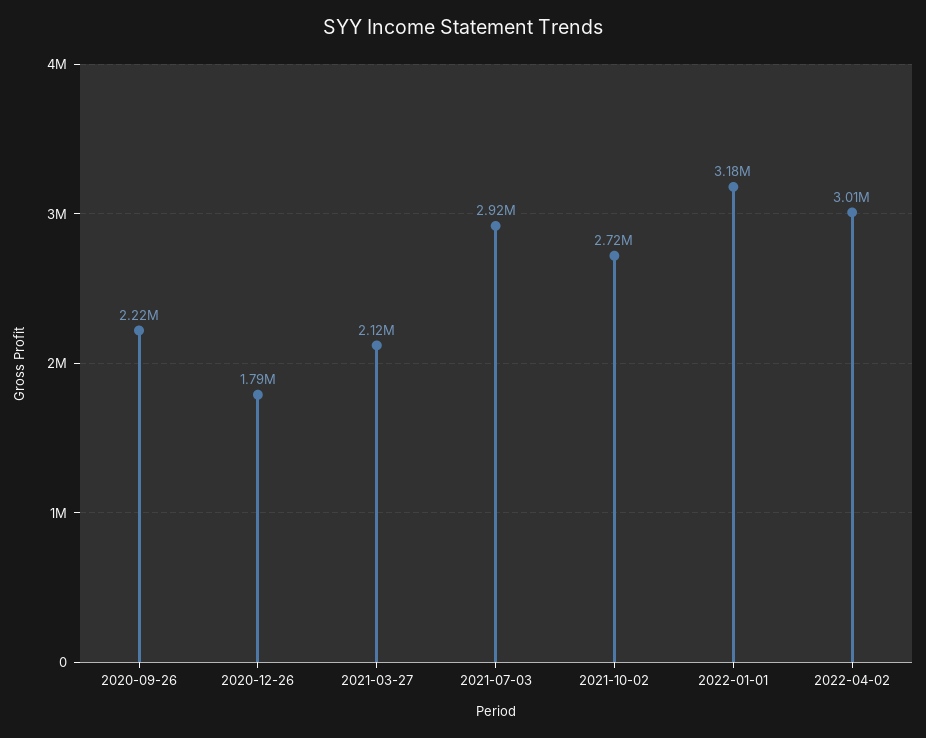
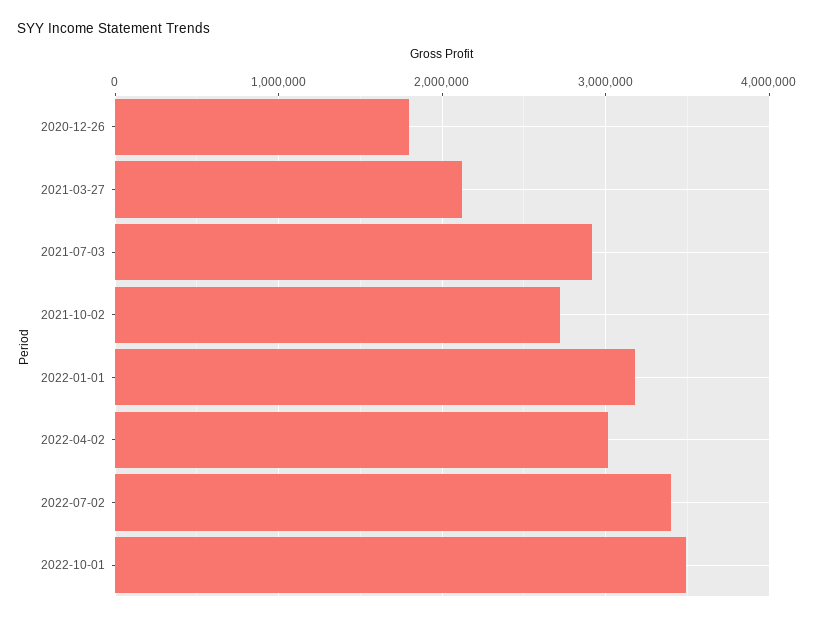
2020-09-26: 2220000 -> none
2022-07-02: none -> 3400000
2022-10-01: none -> 3500000

